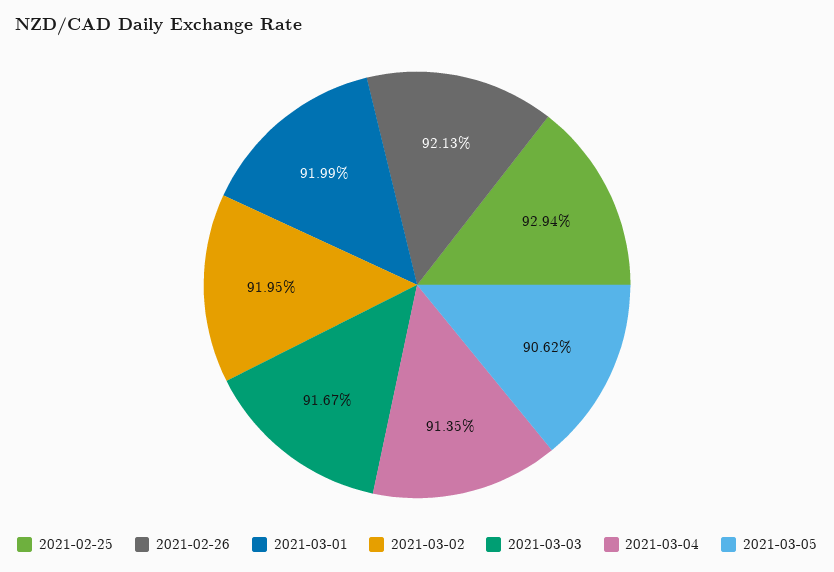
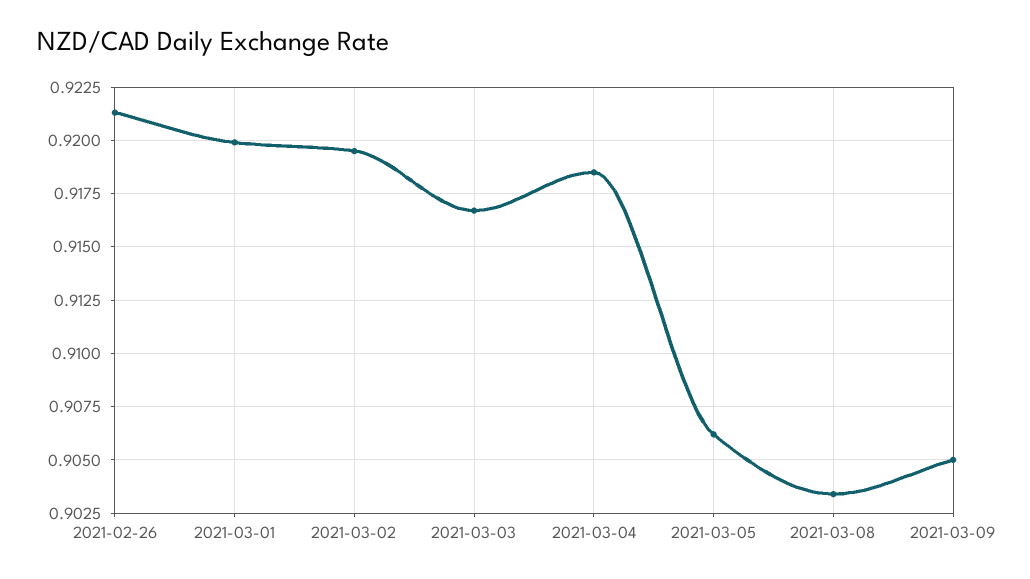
2021-02-25: 0.9294 -> none
2021-03-04: 0.9135 -> 0.9185
2021-03-08: none -> 0.9035
2021-03-09: none -> 0.905

